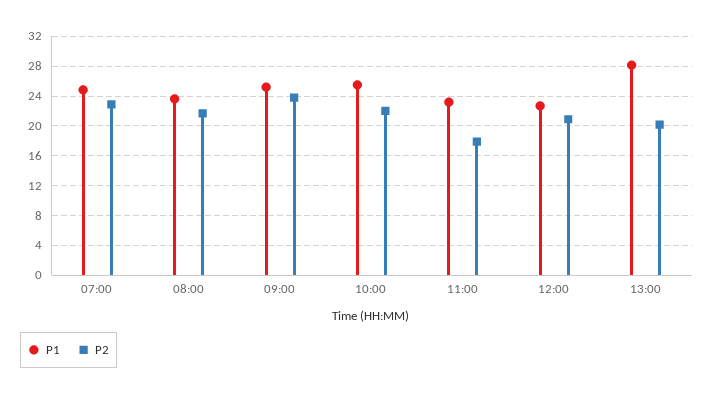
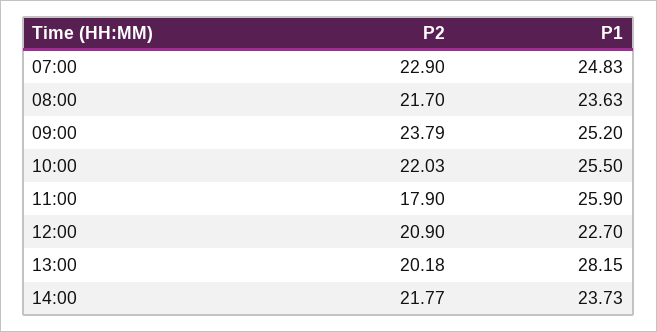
P1, 11:00: 23 -> 25.9
P2, 14:00: none -> 21.77
P1, 14:00: none -> 23.73

